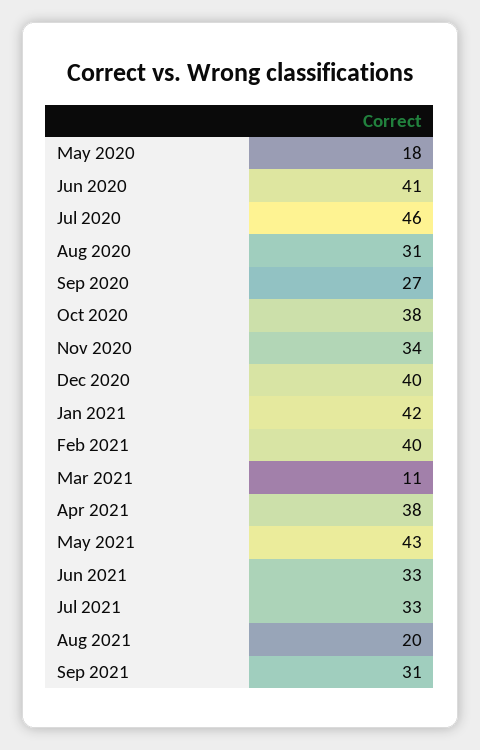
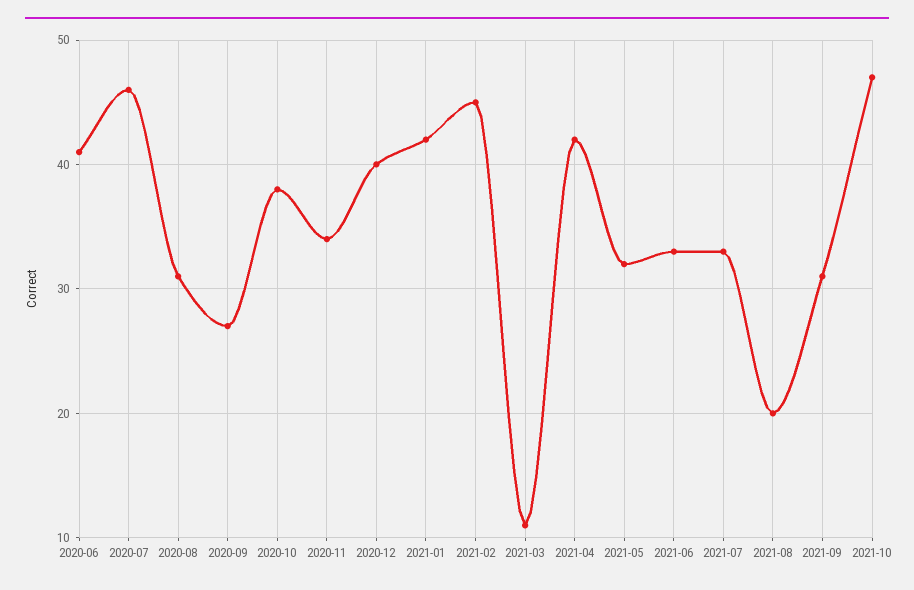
May 2020: 18 -> none
Feb 2021: 40 -> 45
Apr 2021: 38 -> 42
May 2021: 43 -> 32
2021-10: none -> 47

